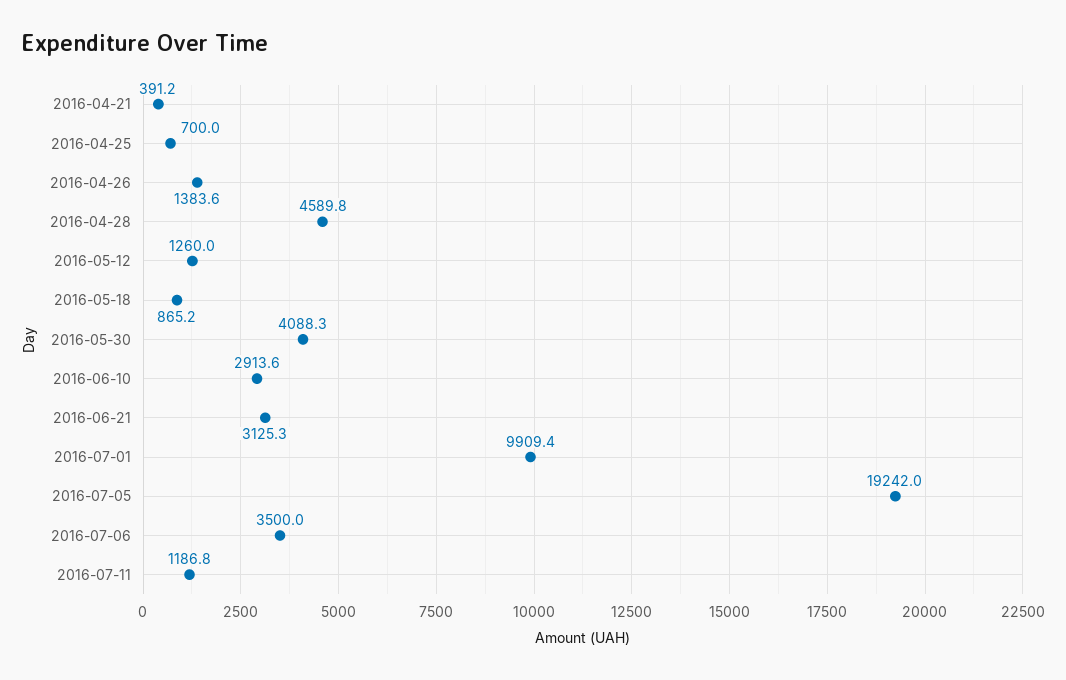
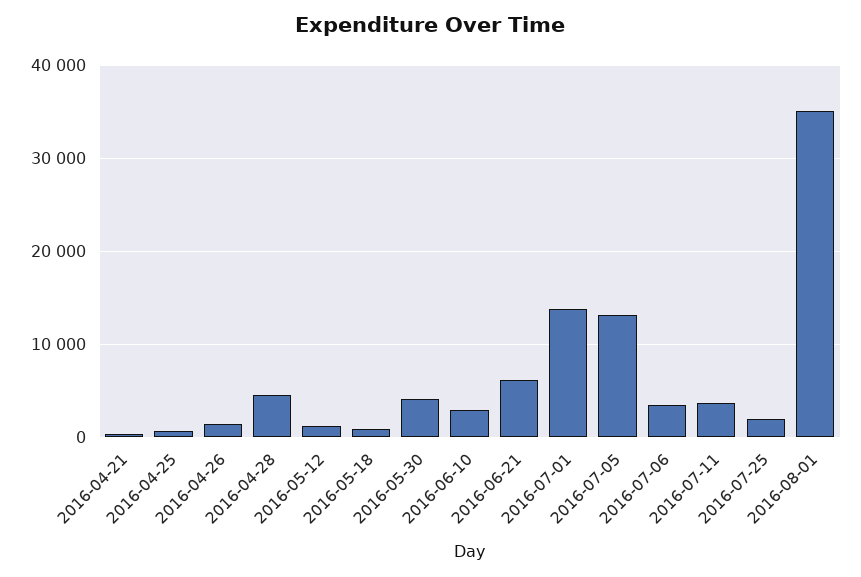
2016-06-21: 3125.3 -> 6000
2016-07-01: 9909.4 -> 14000
2016-07-05: 19242 -> 13000
2016-07-11: 1186.8 -> 4000
2016-07-25: none -> 2000
2016-08-01: none -> 35000

